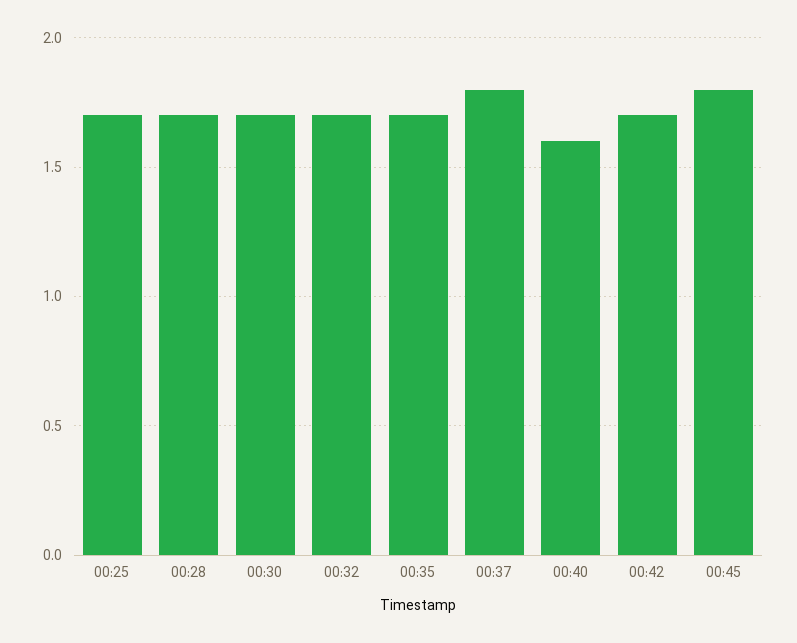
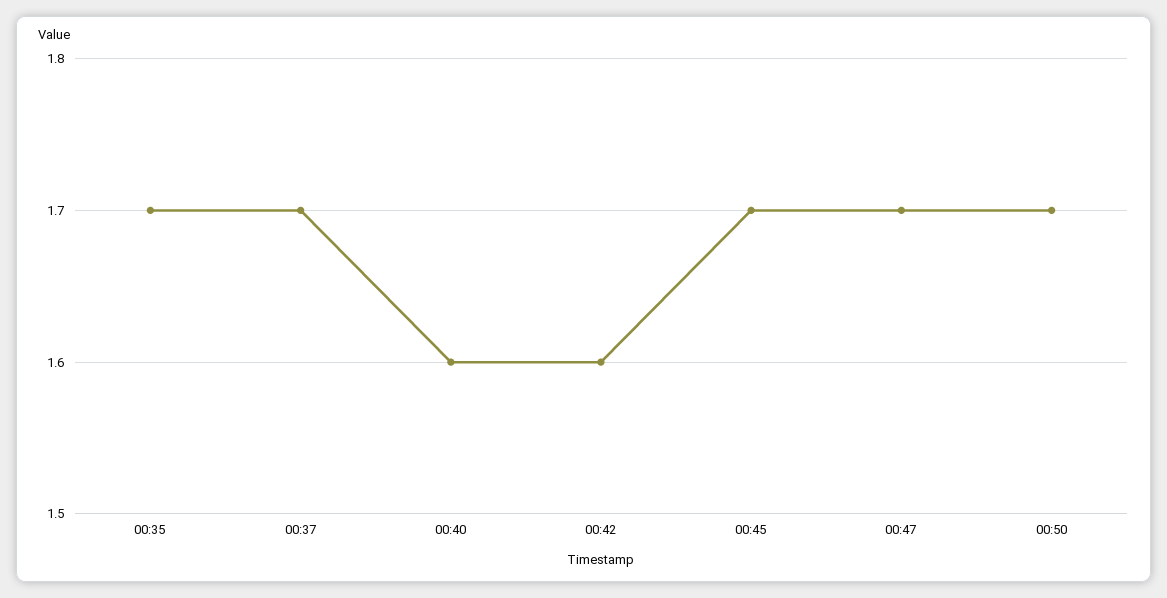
00:25: 1.7 -> none
00:28: 1.7 -> none
00:30: 1.7 -> none
00:32: 1.7 -> none
00:37: 1.8 -> 1.7
00:42: 1.7 -> 1.6
00:45: 1.8 -> 1.7
00:47: none -> 1.7
00:50: none -> 1.7

